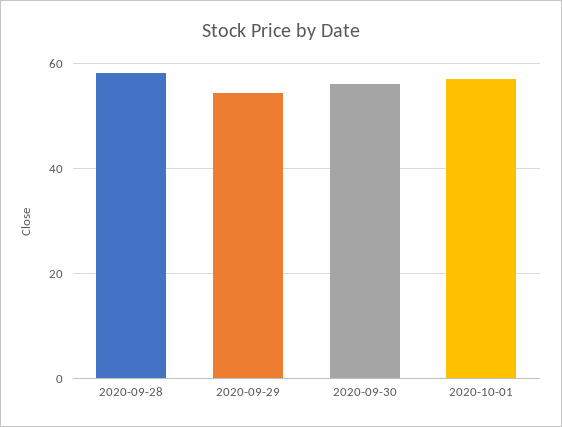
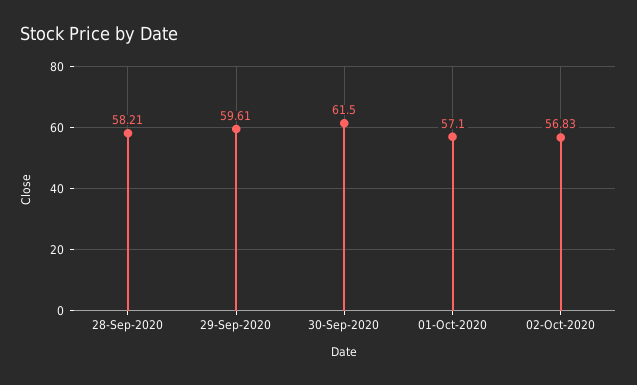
2020-09-29: 54 -> 59.61
2020-09-30: 56 -> 61.5
02-Oct-2020: none -> 56.83

